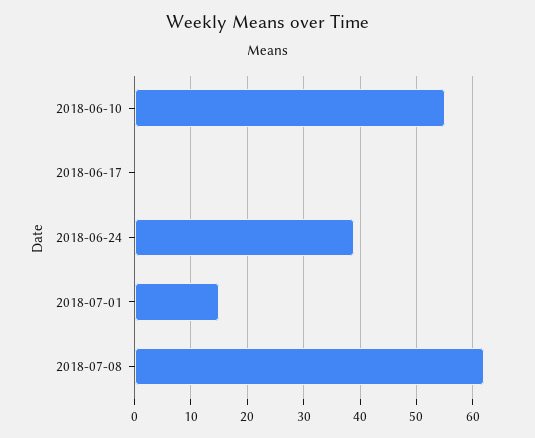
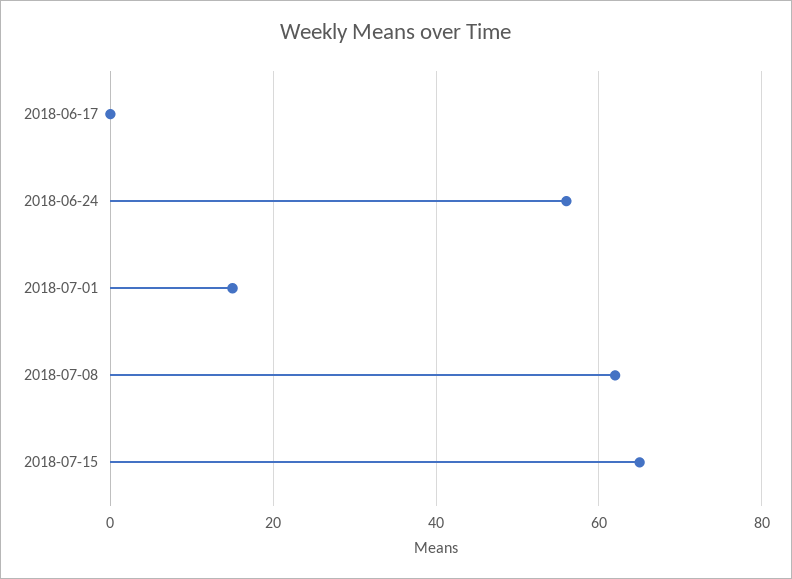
2018-06-10: 55 -> none
2018-06-24: 40 -> 55
2018-07-15: none -> 65

